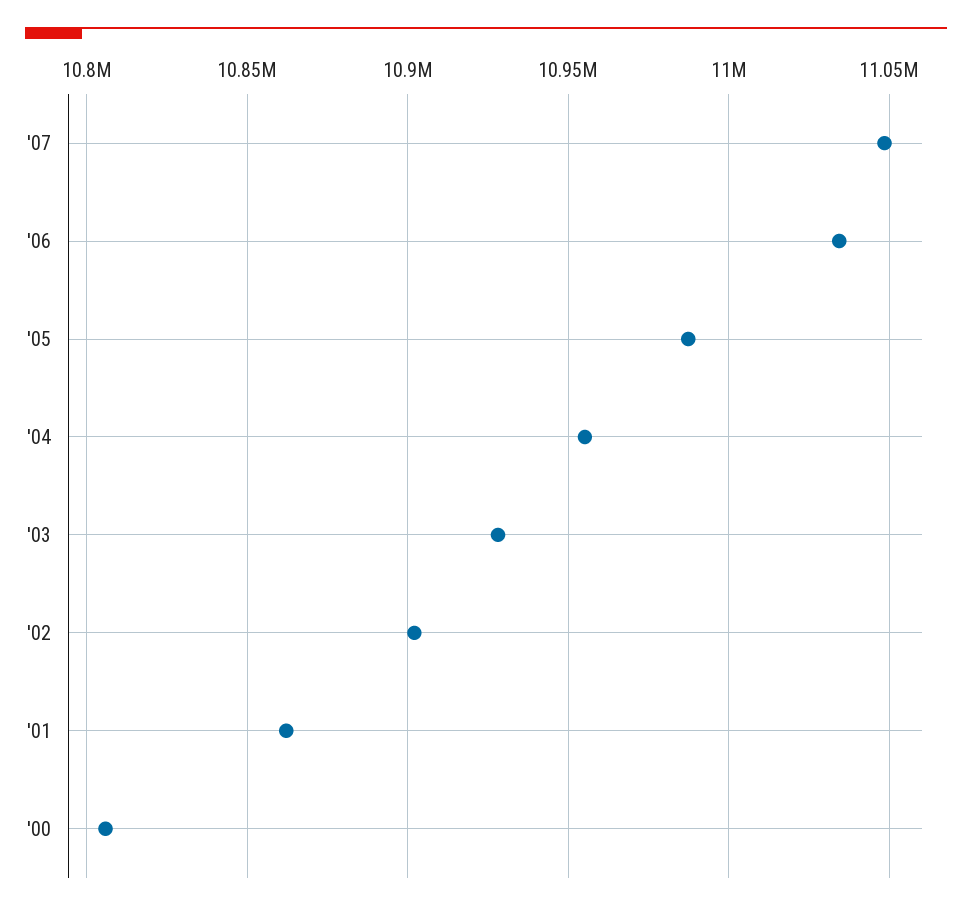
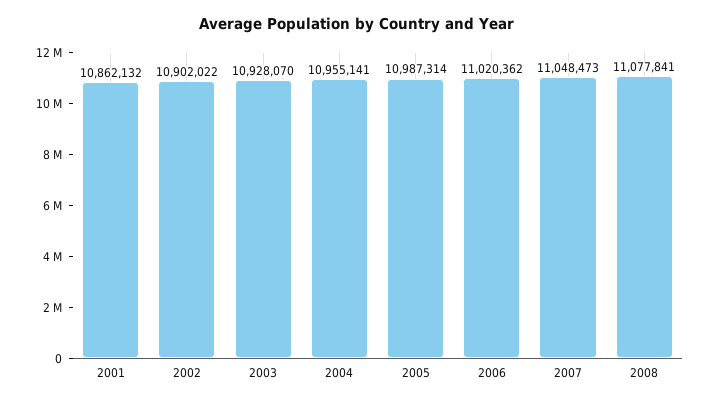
'06: 11035000 -> 11020362
'00: 10805000 -> none
2008: none -> 11077841

